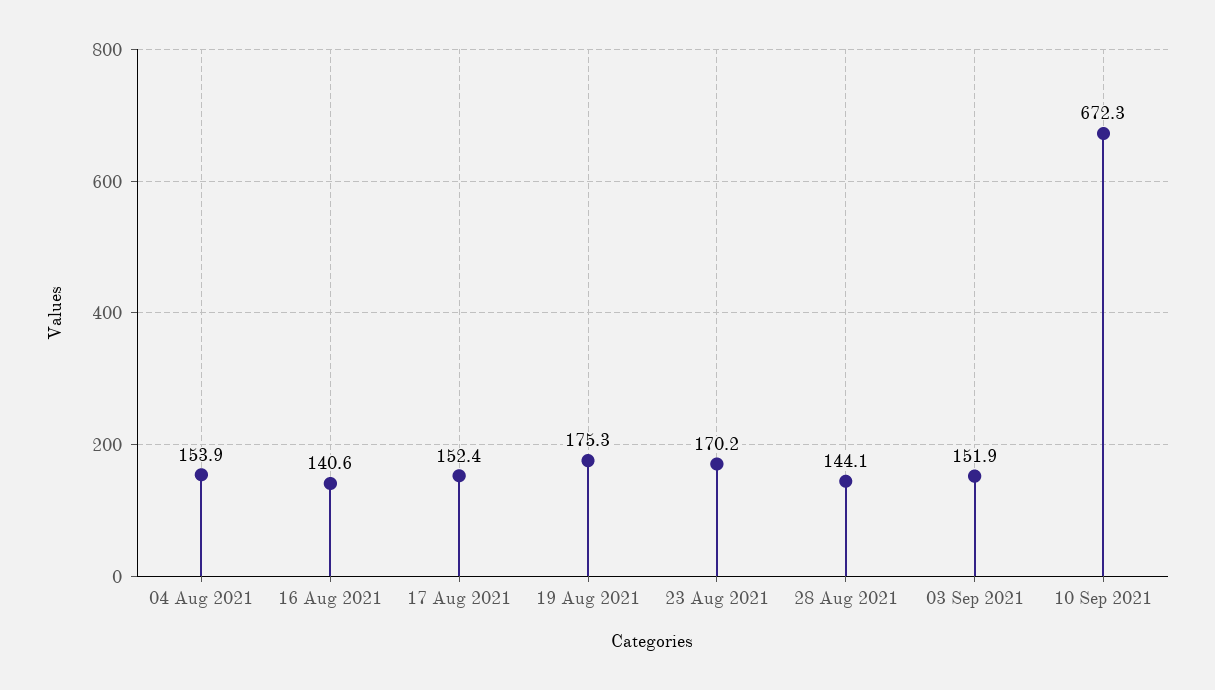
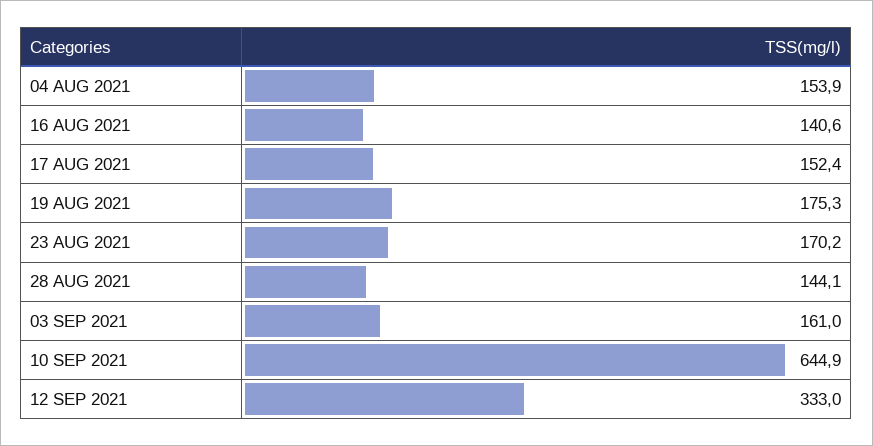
03 Sep 2021: 151.9 -> 161
10 Sep 2021: 672.3 -> 644.9
12 SEP 2021: none -> 333

